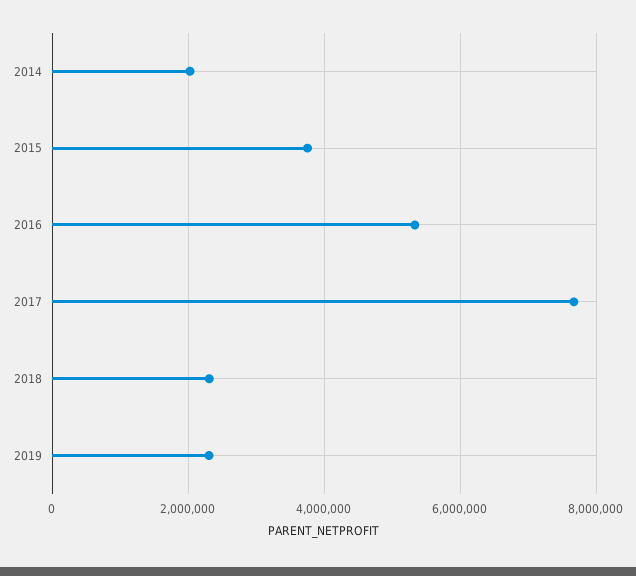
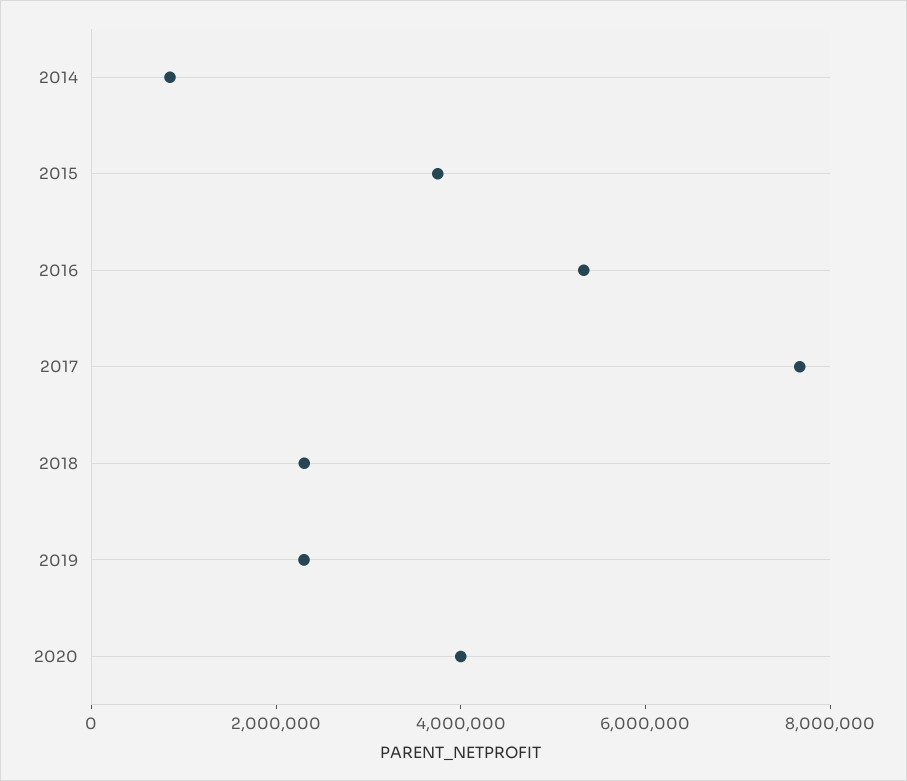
2014: 2000000 -> 1000000
2020: none -> 4000000

